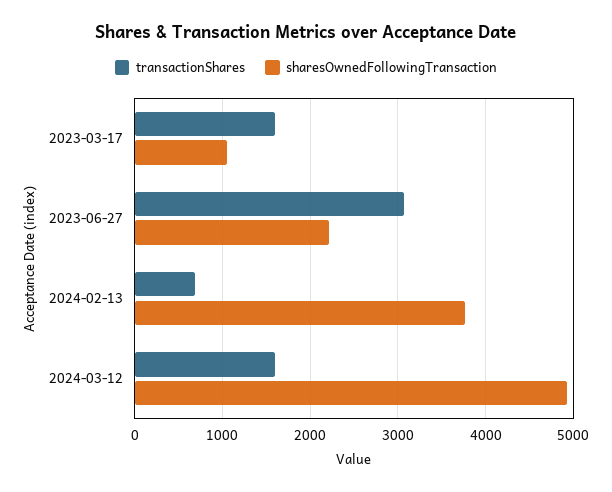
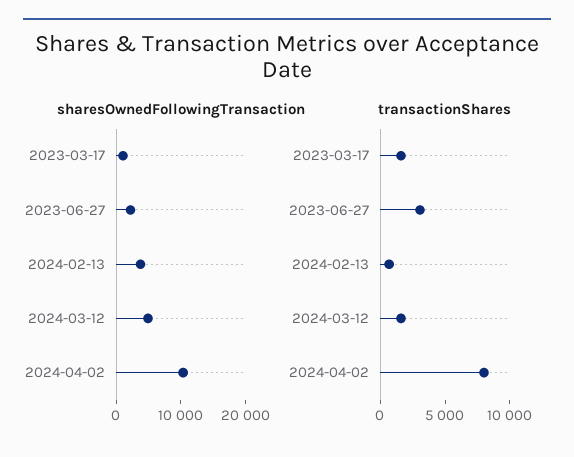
sharesOwnedFollowingTransaction, 2024-04-02: none -> 10000
transactionShares, 2024-04-02: none -> 8000

